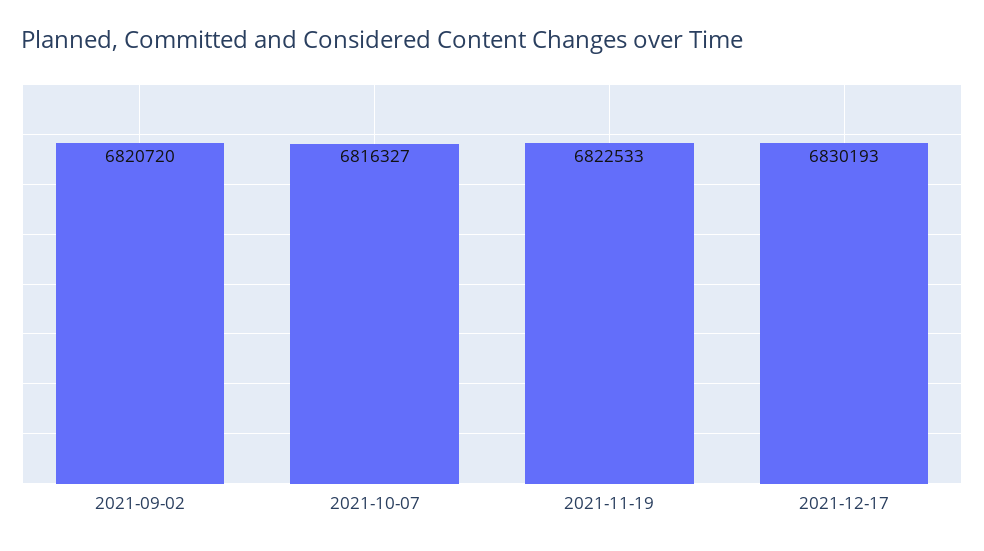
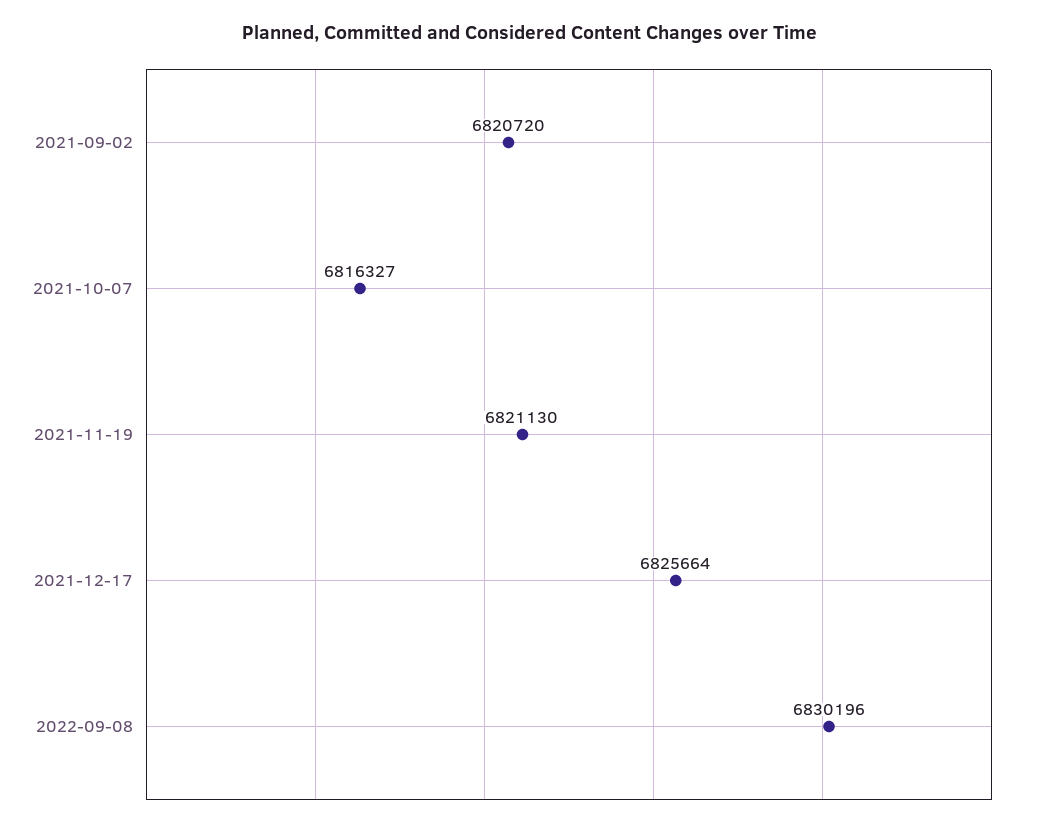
2021-11-19: 6822533 -> 6821130
2021-12-17: 6830193 -> 6825664
2022-09-08: none -> 6830196

